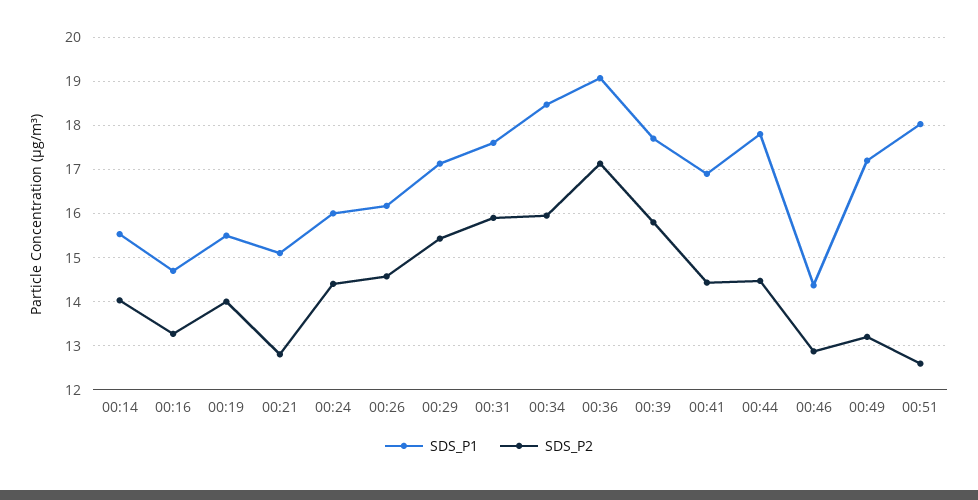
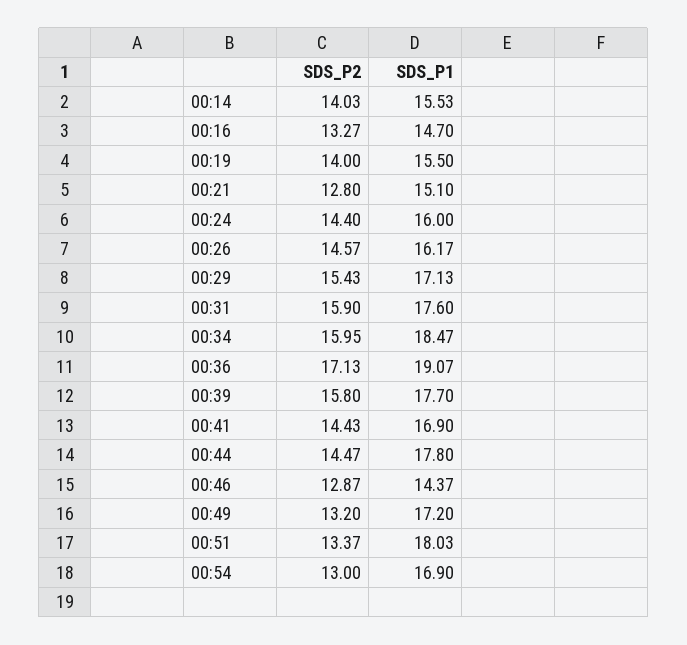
SDS_P2, 00:51: 12.6 -> 13.37
SDS_P2, 00:54: none -> 13
SDS_P1, 00:54: none -> 16.9

